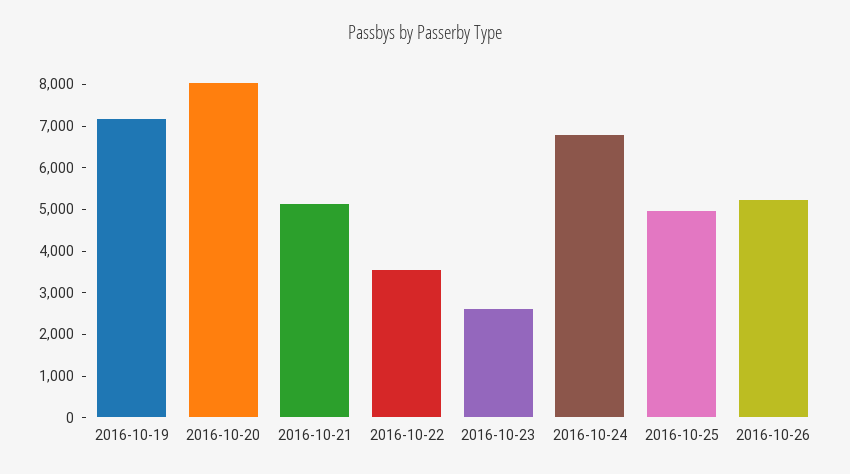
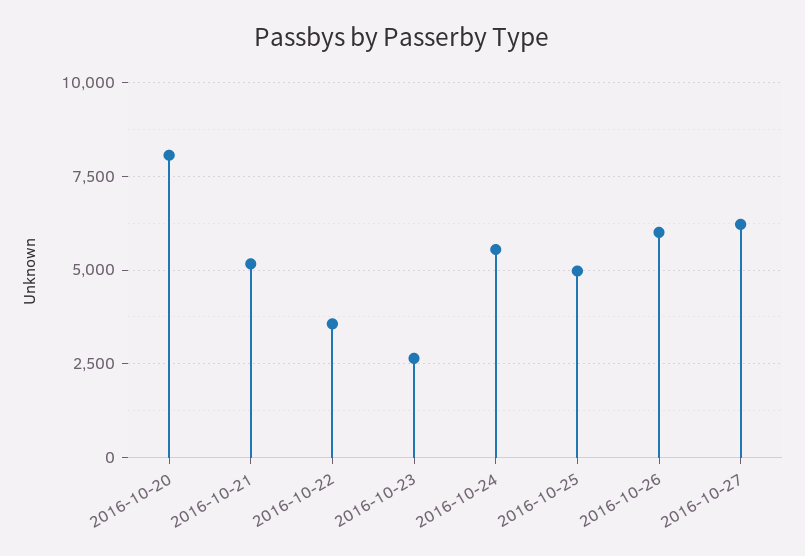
2016-10-19: 7200 -> none
2016-10-24: 6800 -> 5500
2016-10-26: 5200 -> 6000
2016-10-27: none -> 6250

